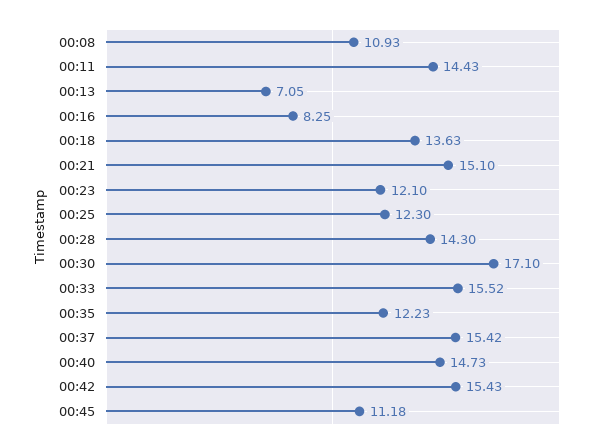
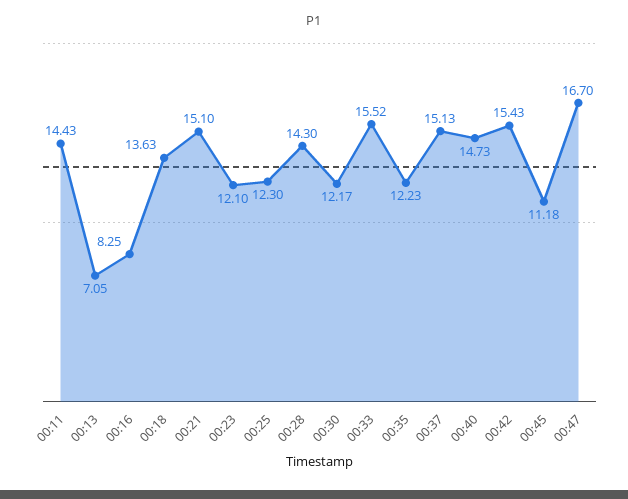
00:08: 10.93 -> none
00:30: 17.1 -> 12.17
00:37: 15.42 -> 15.13
00:47: none -> 16.7

